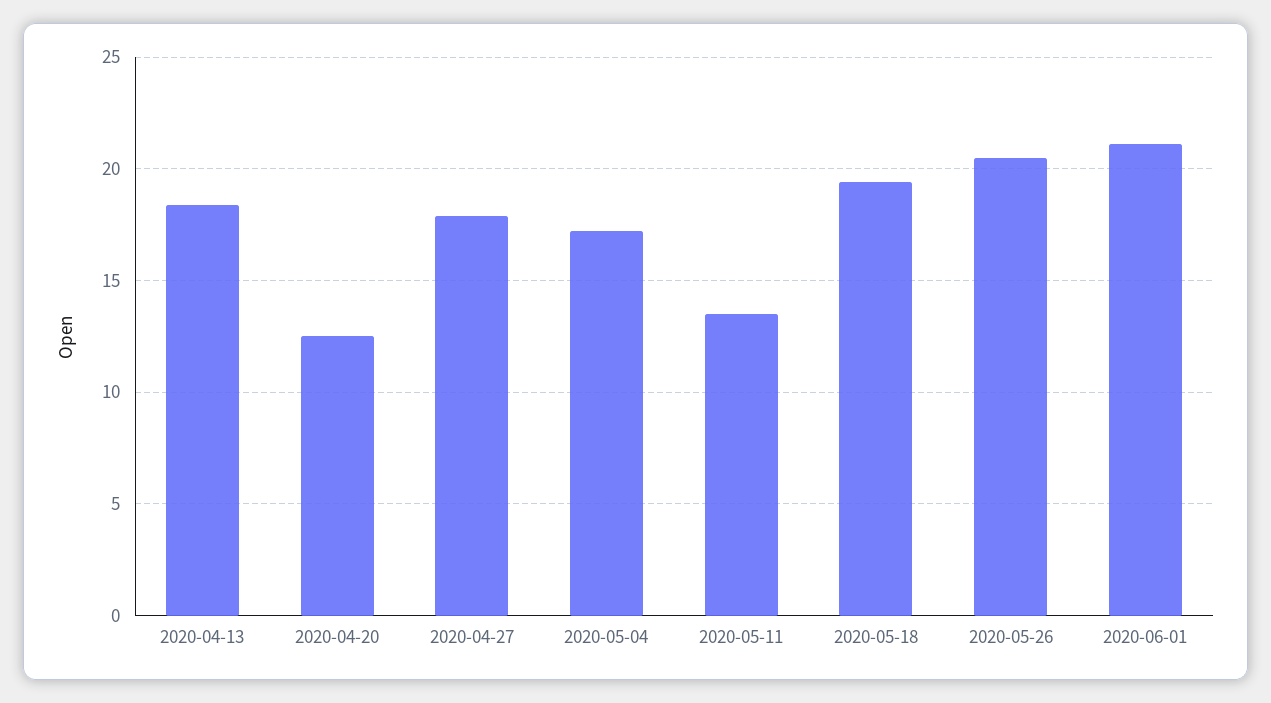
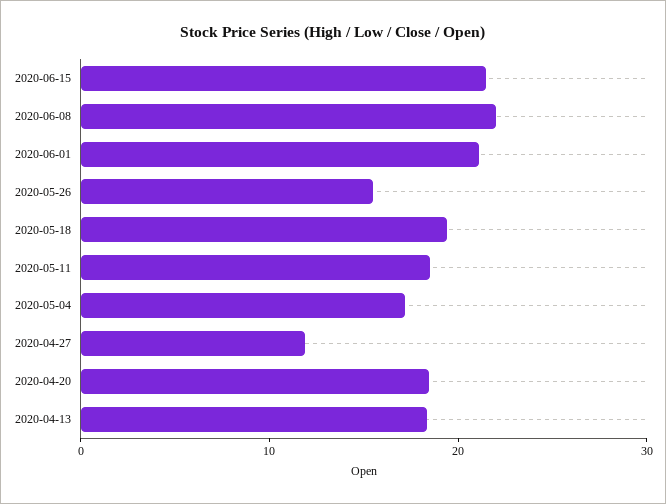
2020-04-20: 12.5 -> 18
2020-04-27: 18 -> 12
2020-05-11: 13.5 -> 18
2020-05-26: 20.5 -> 16
2020-06-15: none -> 22
2020-06-08: none -> 22

